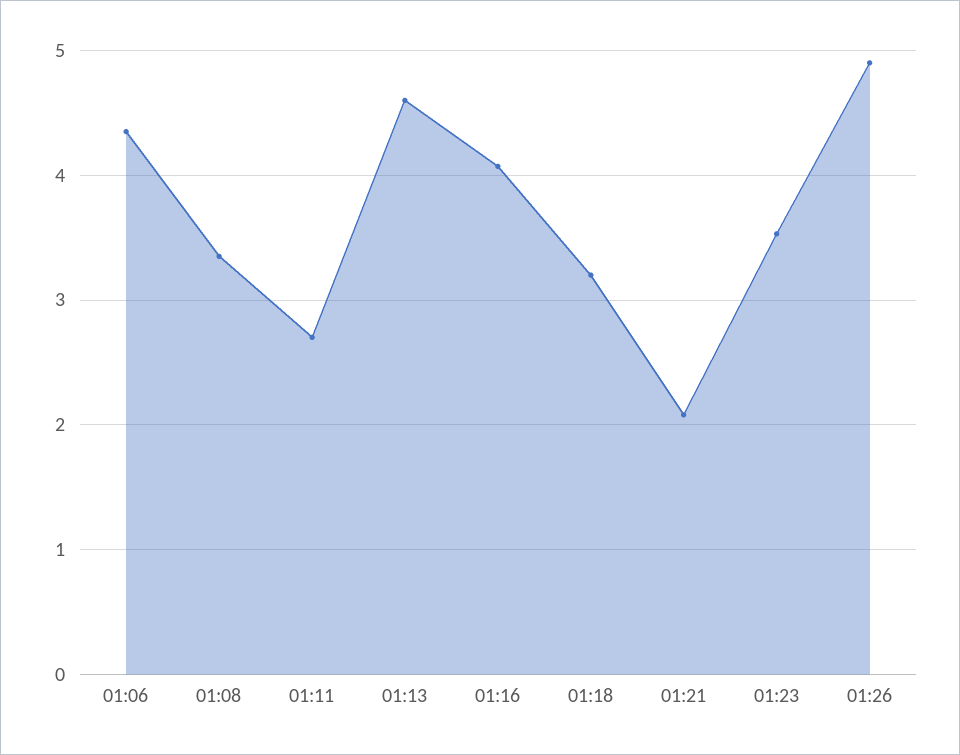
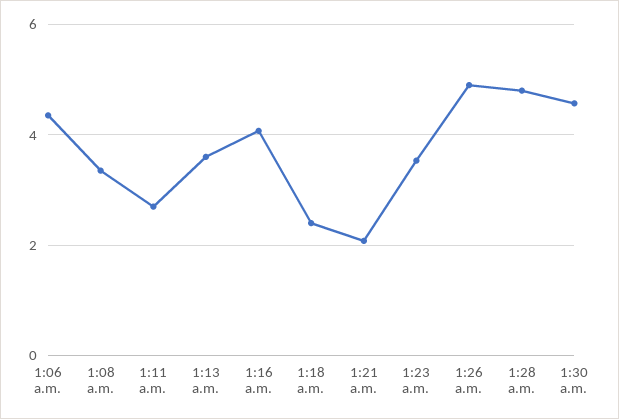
01:13: 4.6 -> 3.6
01:18: 3.2 -> 2.4
1:28 a.m.: none -> 4.8
1:30 a.m.: none -> 4.6

